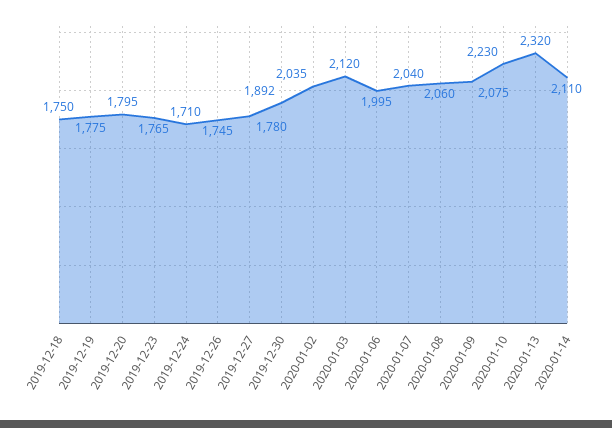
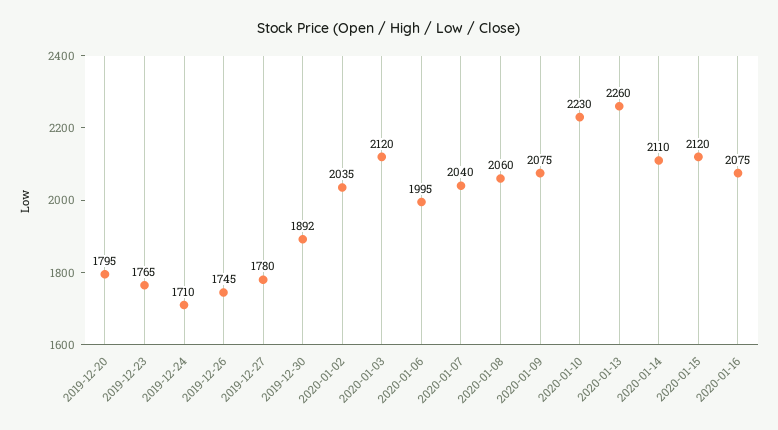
2019-12-18: 1750 -> none
2019-12-19: 1775 -> none
2020-01-13: 2320 -> 2260
2020-01-15: none -> 2120
2020-01-16: none -> 2075

